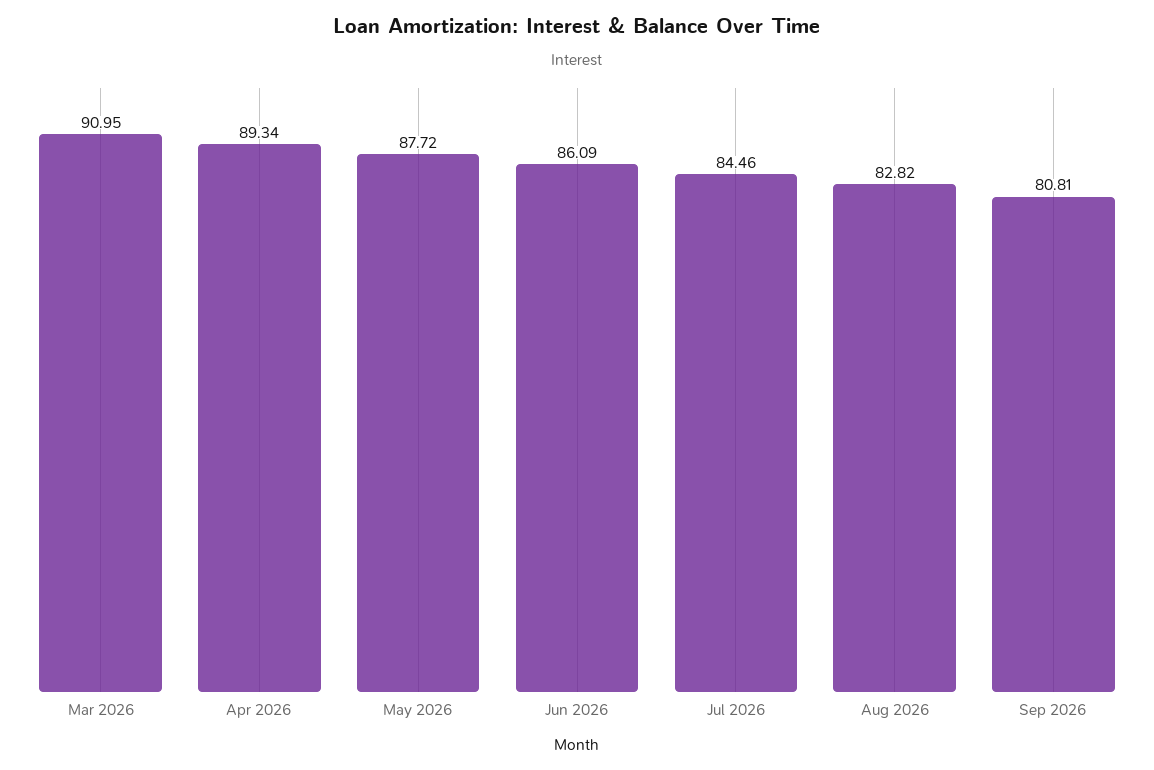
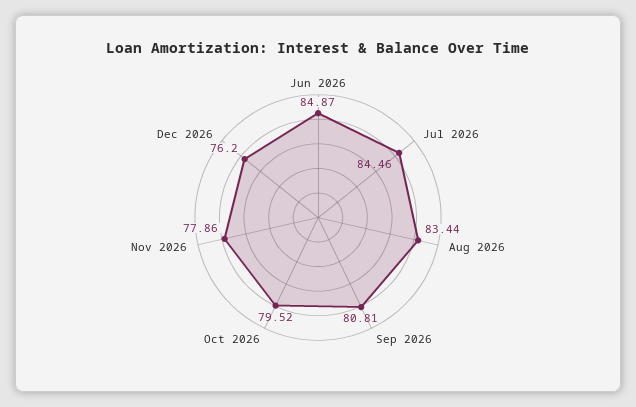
Mar 2026: 90.95 -> none
Apr 2026: 89.34 -> none
May 2026: 87.72 -> none
Jun 2026: 86.09 -> 84.87
Aug 2026: 82.82 -> 83.44
Oct 2026: none -> 79.52
Nov 2026: none -> 77.86
Dec 2026: none -> 76.2

